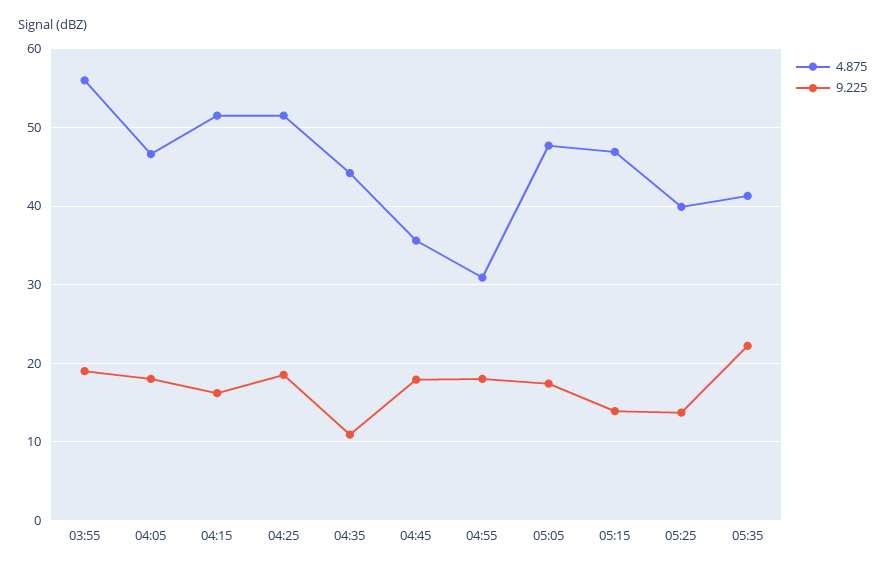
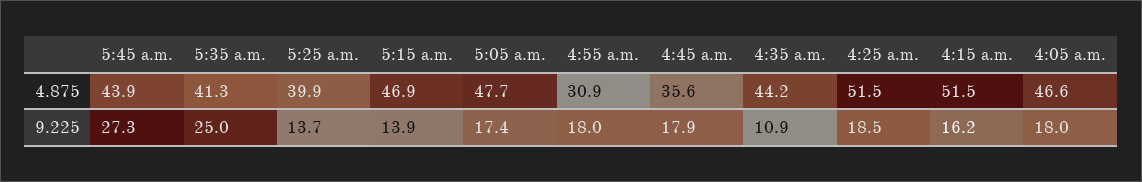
4.875, 03:55: 56 -> none
9.225, 03:55: 19 -> none
9.225, 05:35: 22 -> 25
4.875, 5:45 a.m.: none -> 43.9
9.225, 5:45 a.m.: none -> 27.3

